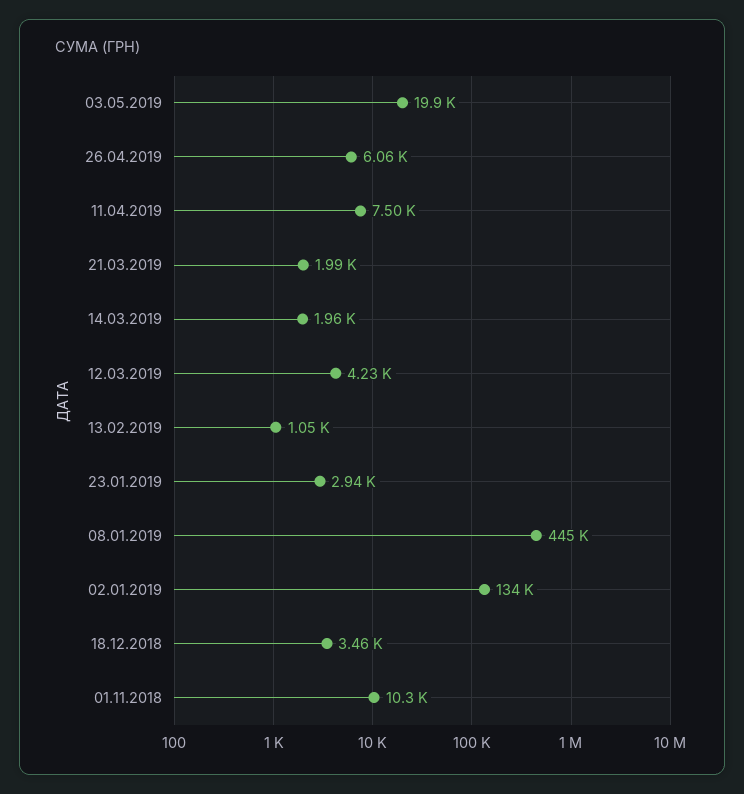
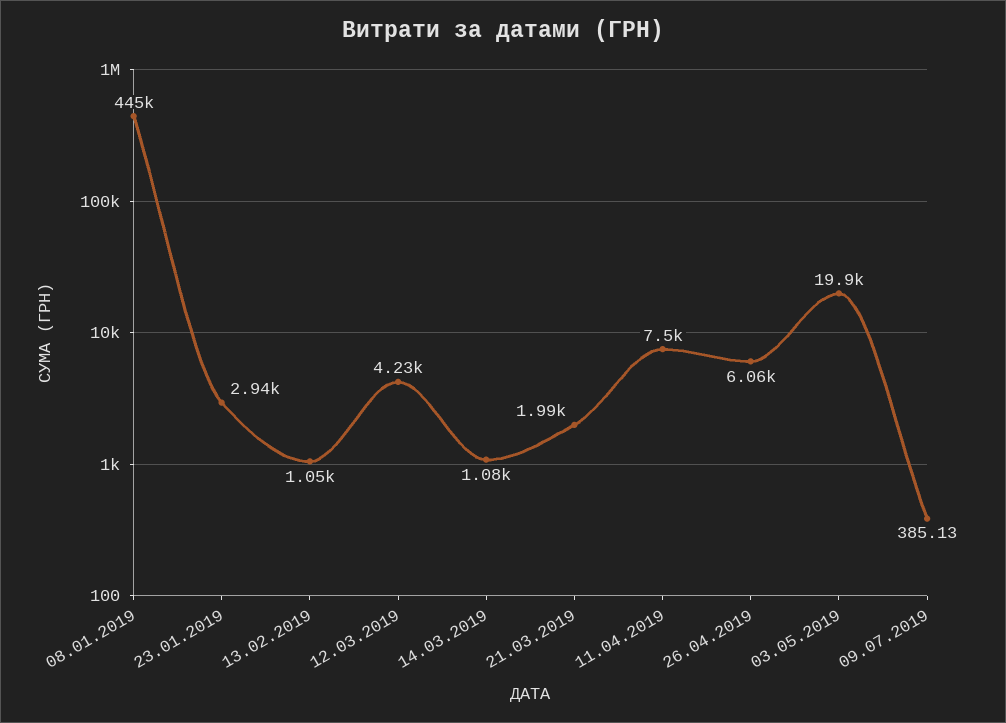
14.03.2019: 1960 -> 1080
02.01.2019: 134000 -> none
18.12.2018: 3460 -> none
01.11.2018: 10300 -> none
09.07.2019: none -> 385.13

